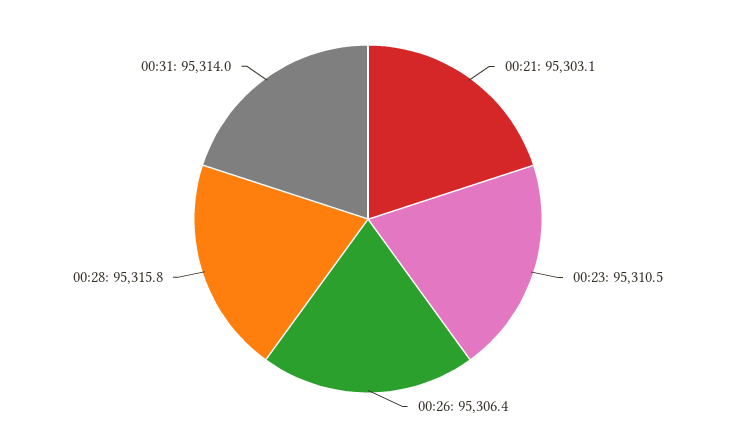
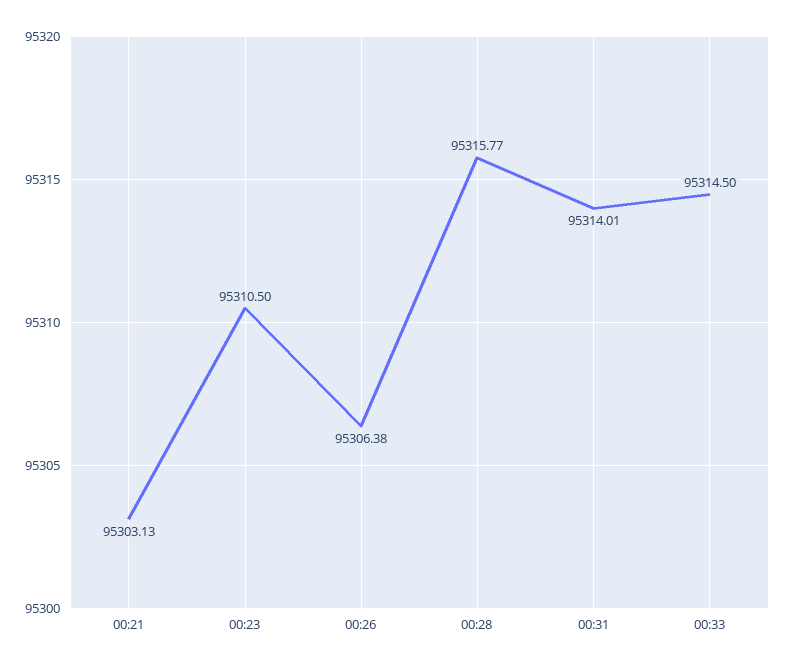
00:33: none -> 95314.5

